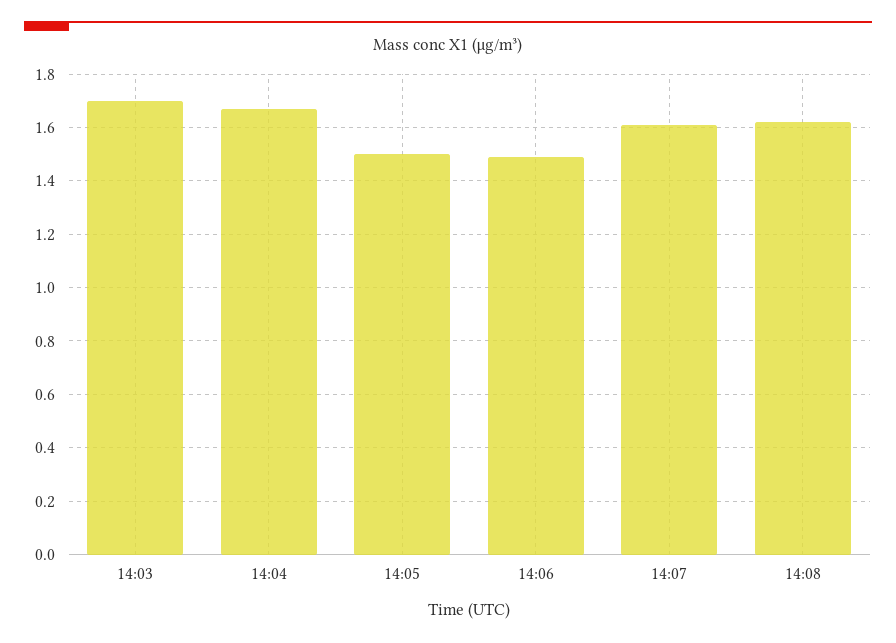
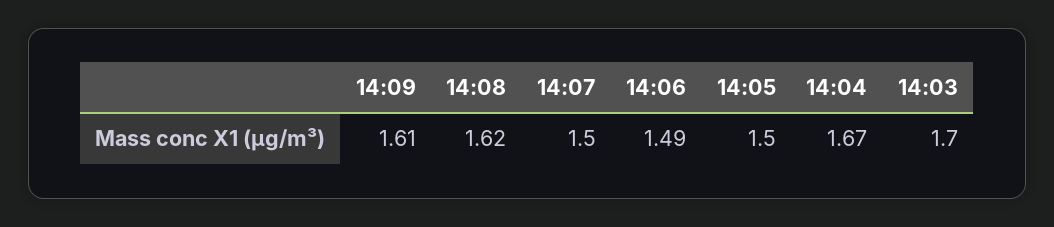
14:07: 1.6 -> 1.5
14:09: none -> 1.61

